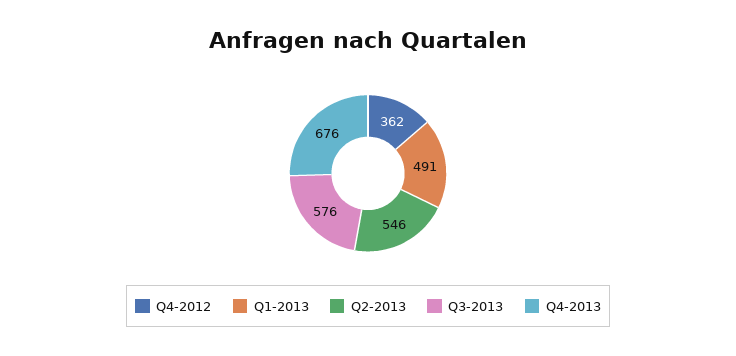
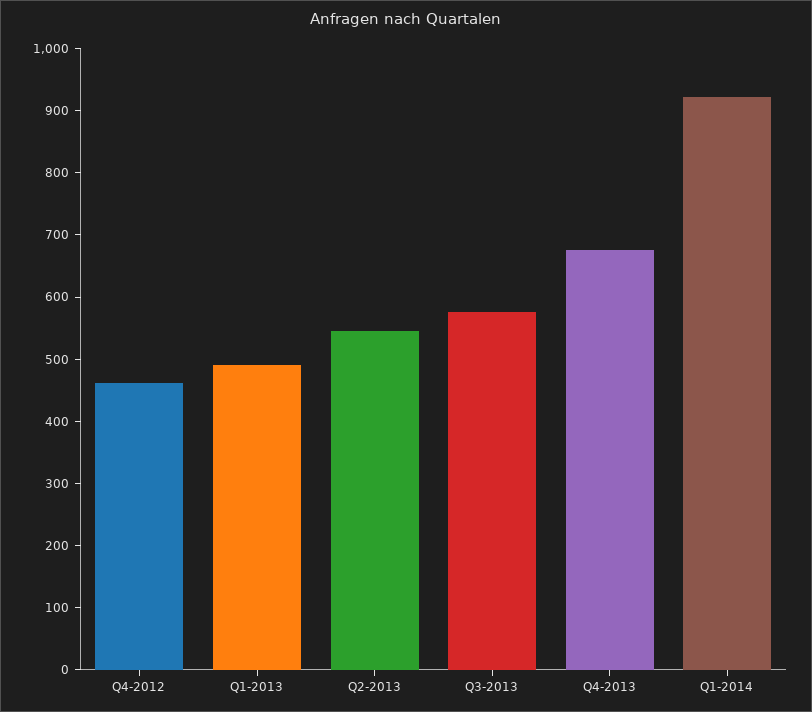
Q4-2012: 362 -> 460
Q1-2014: none -> 920

